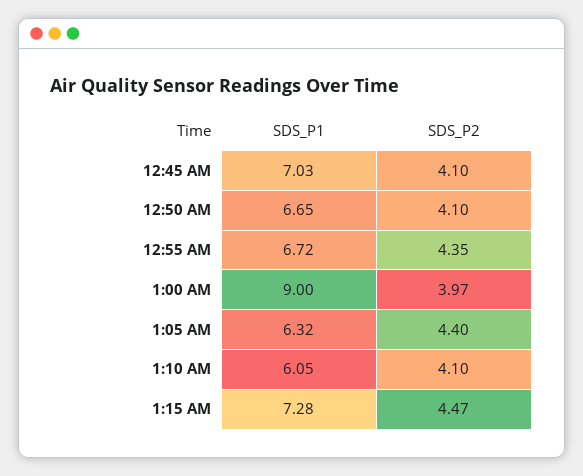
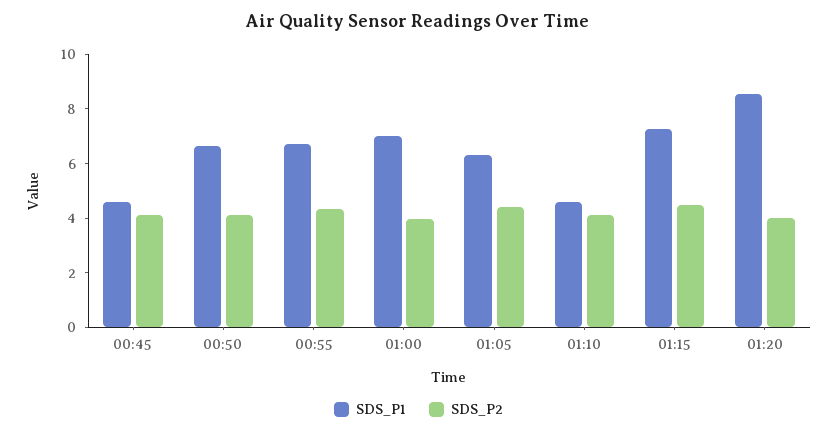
SDS_P1, 12:45 AM: 7.03 -> 4.5
SDS_P1, 1:00 AM: 9 -> 7
SDS_P1, 1:10 AM: 6.05 -> 4.5
SDS_P1, 01:20: none -> 8.5
SDS_P2, 01:20: none -> 4

